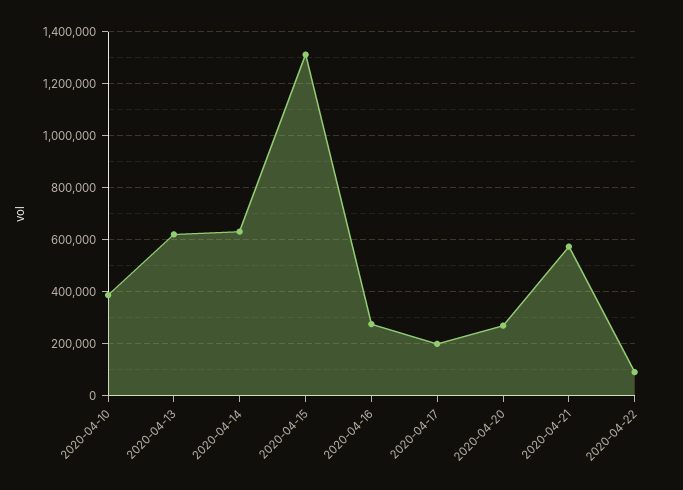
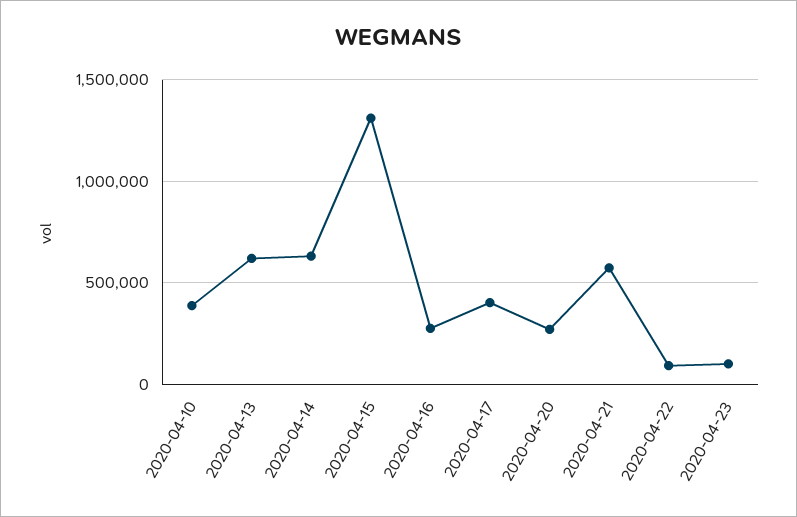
2020-04-17: 200000 -> 400000
2020-04-23: none -> 100000

